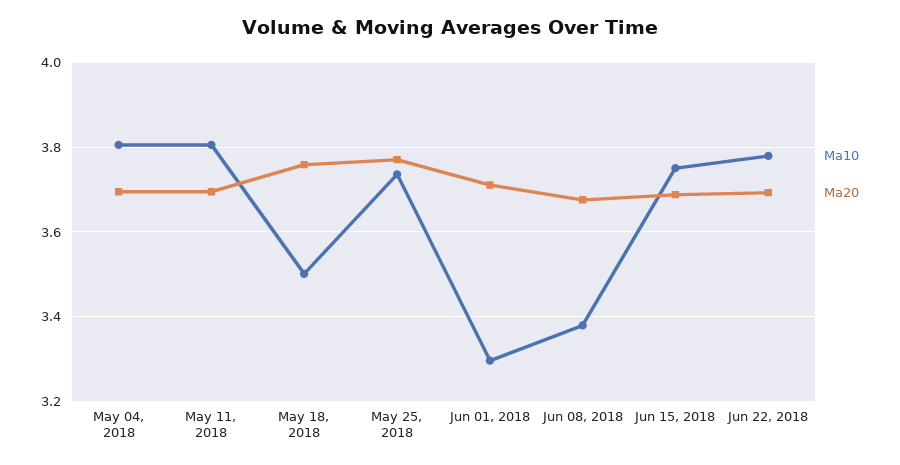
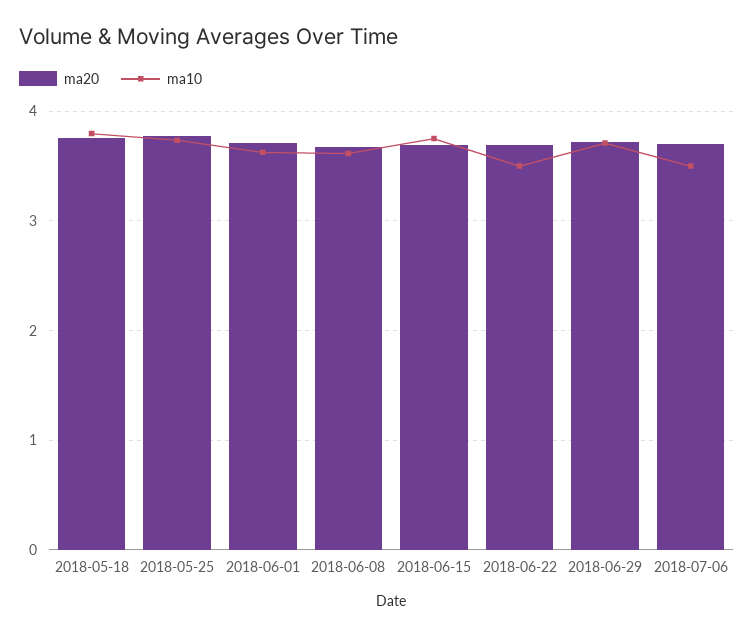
Ma10, May 04, 2018: 3.8 -> none
Ma20, May 04, 2018: 3.7 -> none
Ma10, May 11, 2018: 3.8 -> none
Ma20, May 11, 2018: 3.7 -> none
Ma10, May 18, 2018: 3.5 -> 3.8
Ma10, Jun 01, 2018: 3.3 -> 3.6
Ma10, Jun 08, 2018: 3.38 -> 3.6
Ma10, Jun 22, 2018: 3.78 -> 3.5
Ma20, 2018-06-29: none -> 3.7
Ma10, 2018-06-29: none -> 3.7
Ma20, 2018-07-06: none -> 3.7
Ma10, 2018-07-06: none -> 3.5

